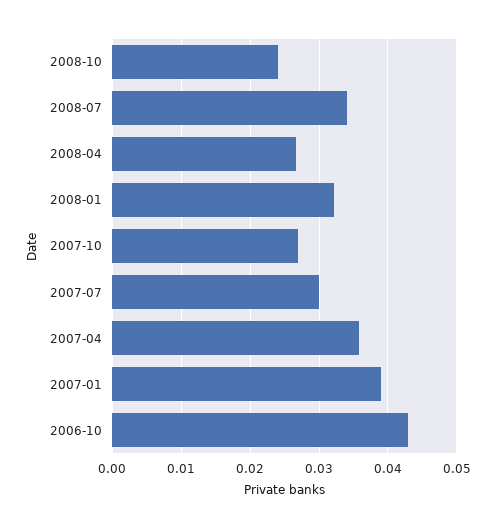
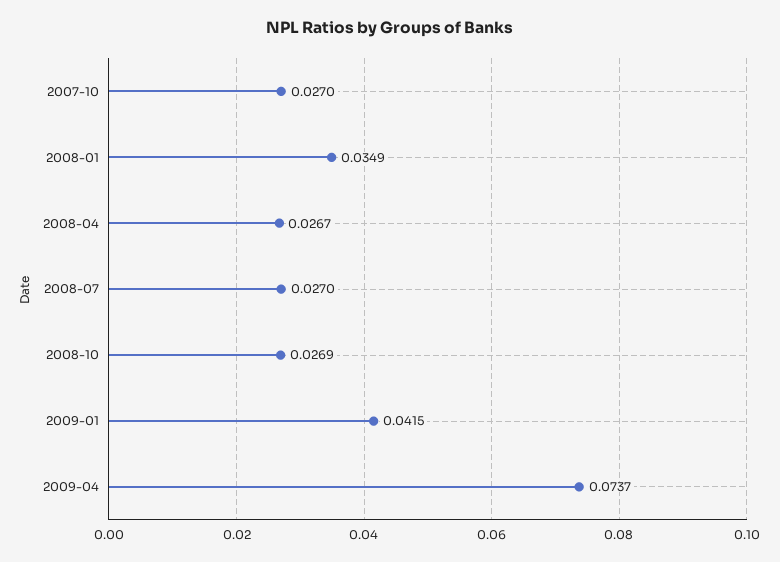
2008-10: 0.024 -> 0.0269
2008-07: 0.034 -> 0.027
2008-01: 0.032 -> 0.0349
2007-07: 0.03 -> none
2007-04: 0.036 -> none
2007-01: 0.039 -> none
2006-10: 0.043 -> none
2009-01: none -> 0.0415
2009-04: none -> 0.0737

